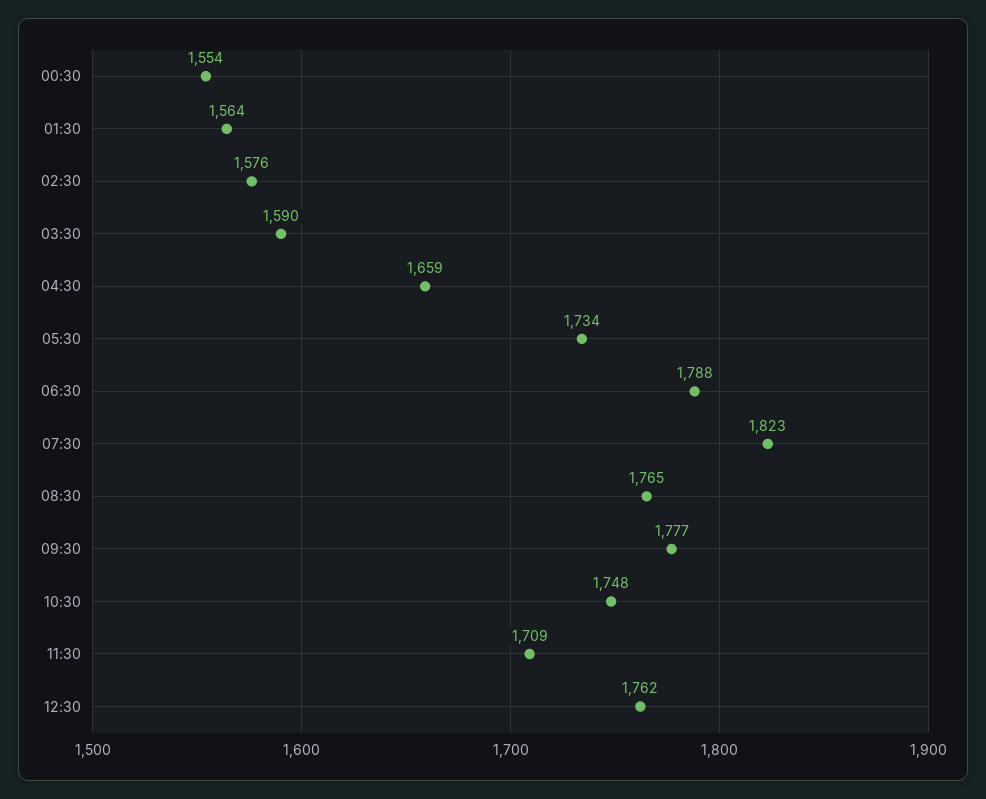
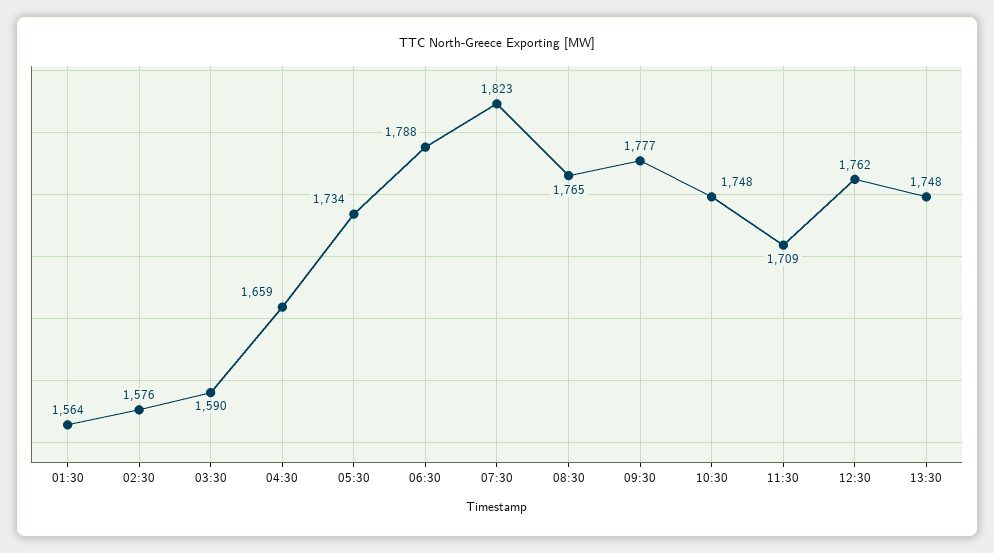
00:30: 1554 -> none
13:30: none -> 1748

